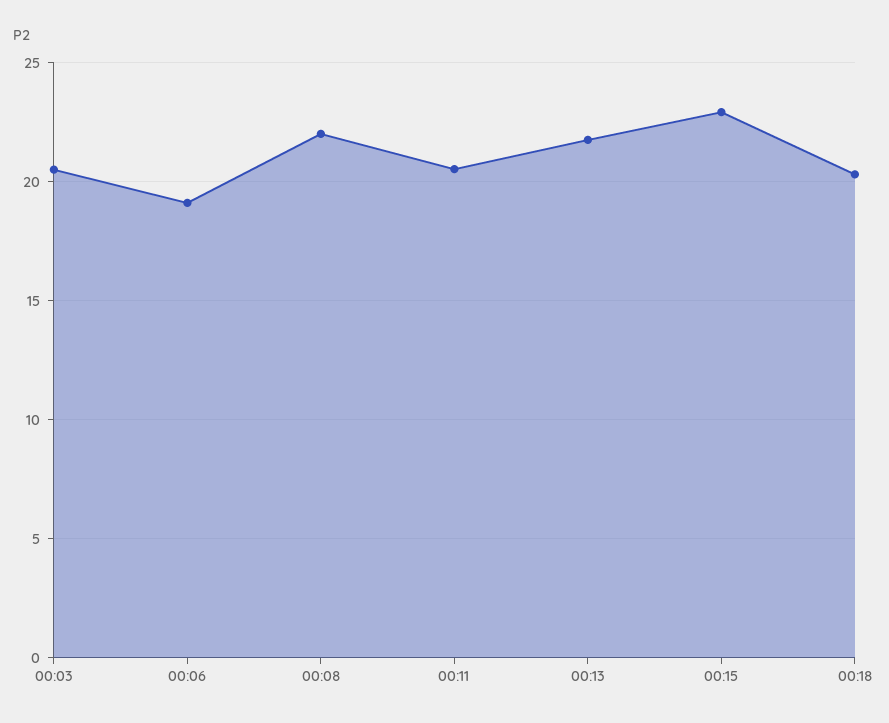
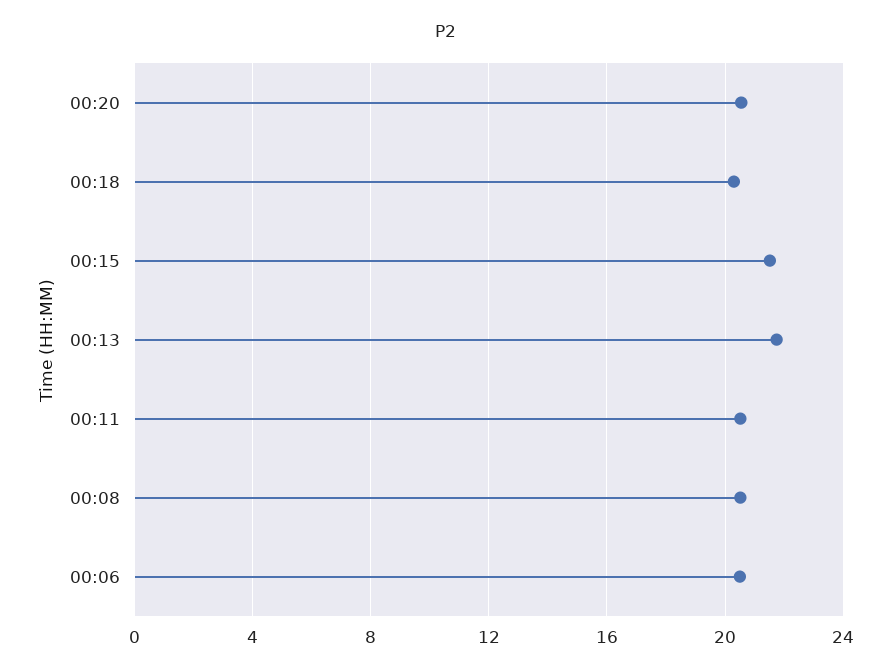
00:03: 20.5 -> none
00:06: 19 -> 20.5
00:08: 22 -> 20.5
00:15: 23 -> 21.5
00:20: none -> 20.5

